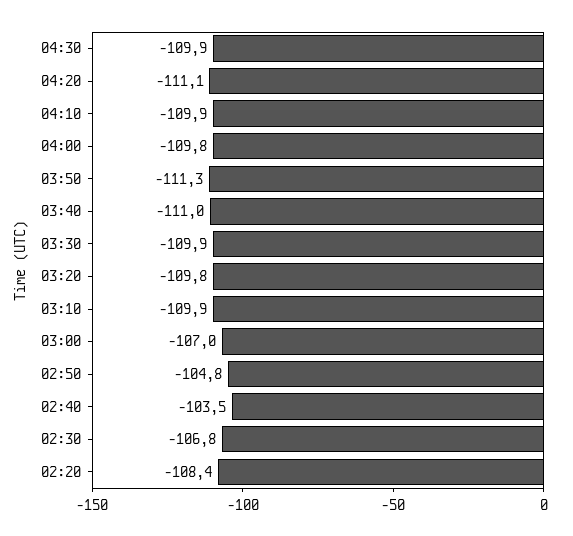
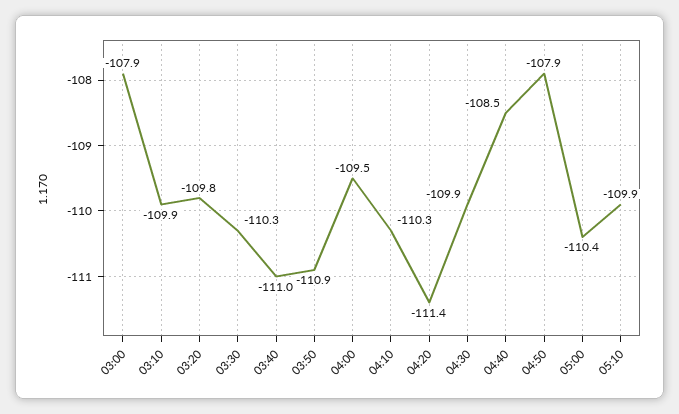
04:20: -111.1 -> -111.4
04:10: -109.9 -> -110.3
04:00: -109.8 -> -109.5
03:50: -111.3 -> -110.9
03:30: -109.9 -> -110.3
03:00: -107 -> -107.9
02:50: -104.8 -> none
02:40: -103.5 -> none
02:30: -106.8 -> none
02:20: -108.4 -> none
04:40: none -> -108.5
04:50: none -> -107.9
05:00: none -> -110.4
05:10: none -> -109.9

